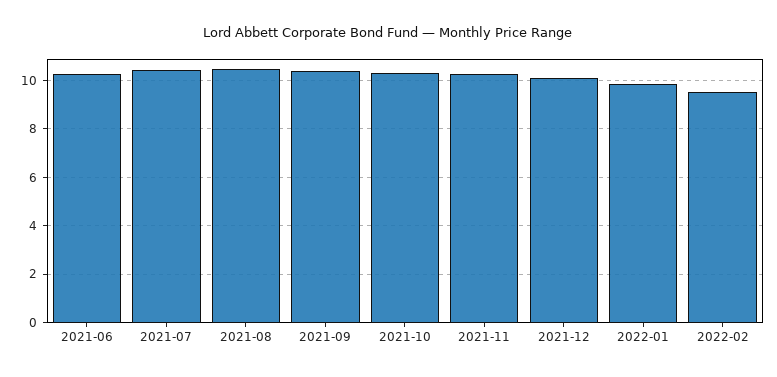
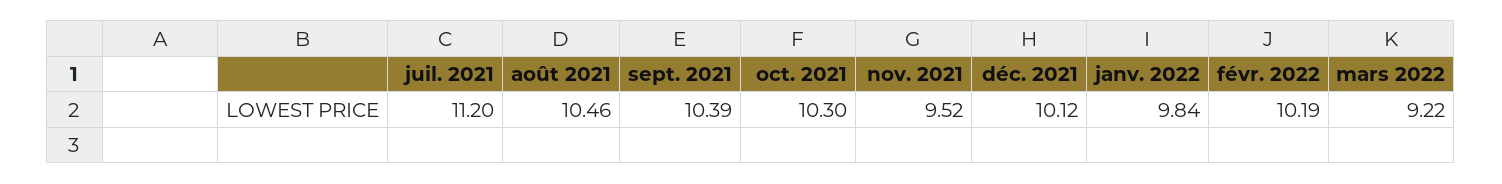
2021-06: 10.25 -> none
2021-07: 10.5 -> 11.2
2021-11: 10.25 -> 9.52
2022-02: 9.5 -> 10.19
mars 2022: none -> 9.22

